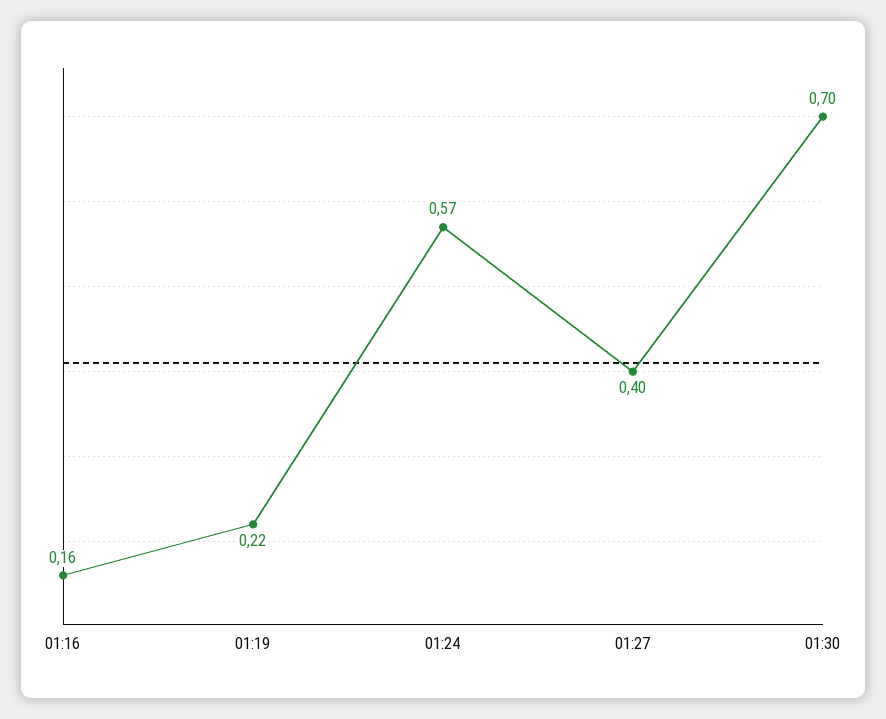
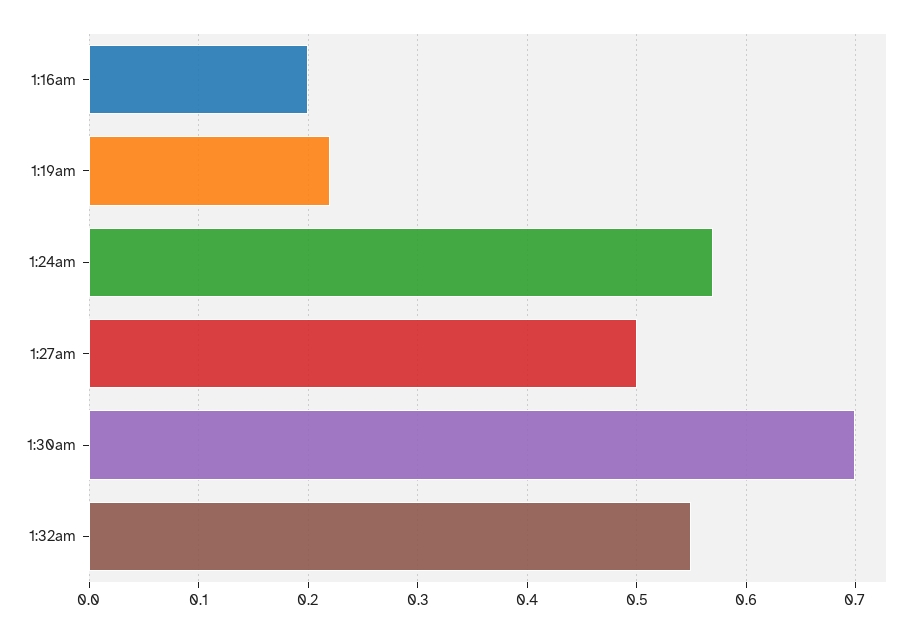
01:16: 0.16 -> 0.2
01:27: 0.4 -> 0.5
1:32am: none -> 0.55

